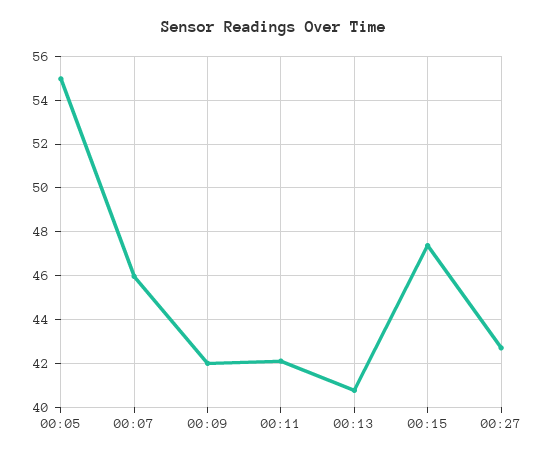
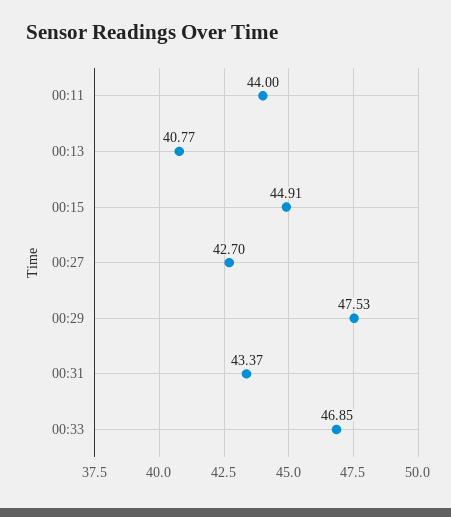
00:05: 55 -> none
00:07: 46 -> none
00:09: 42 -> none
00:11: 42 -> 44
00:15: 47.5 -> 44.91
00:29: none -> 47.53
00:31: none -> 43.37
00:33: none -> 46.85

